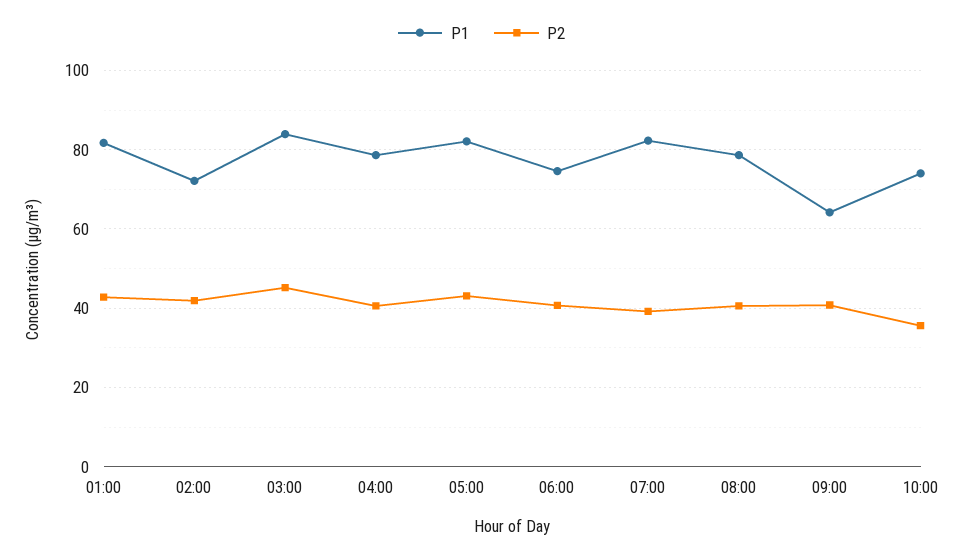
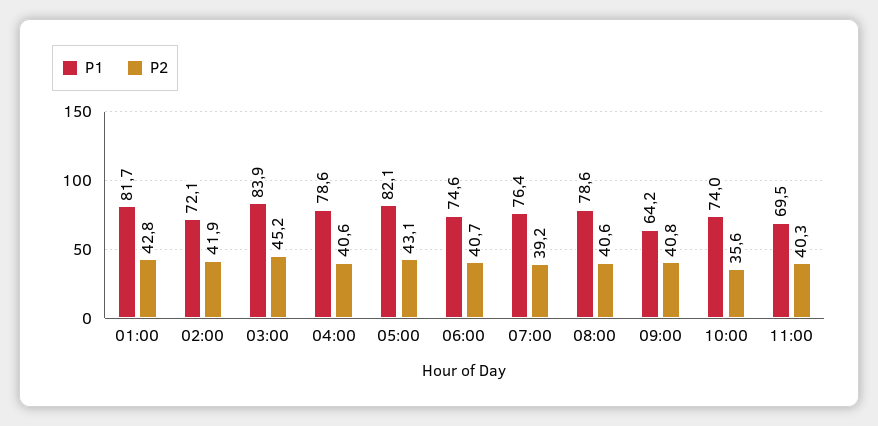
P1, 07:00: 82 -> 76.4
P1, 11:00: none -> 69.5
P2, 11:00: none -> 40.3

